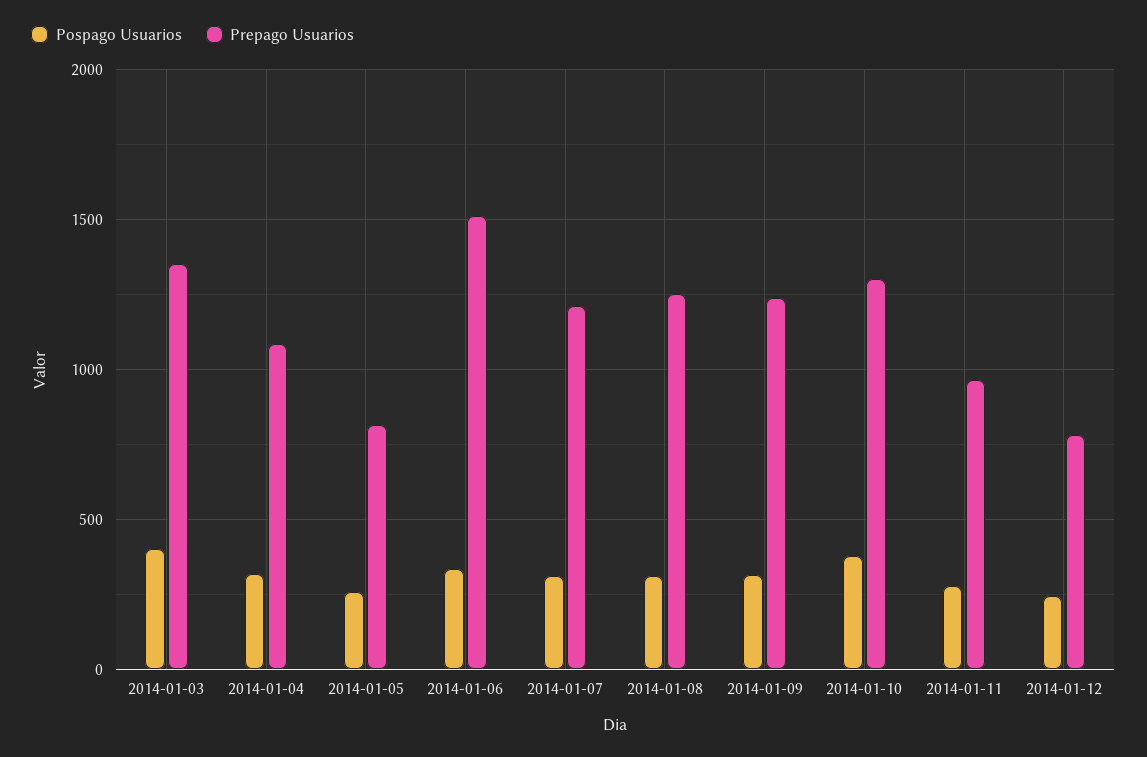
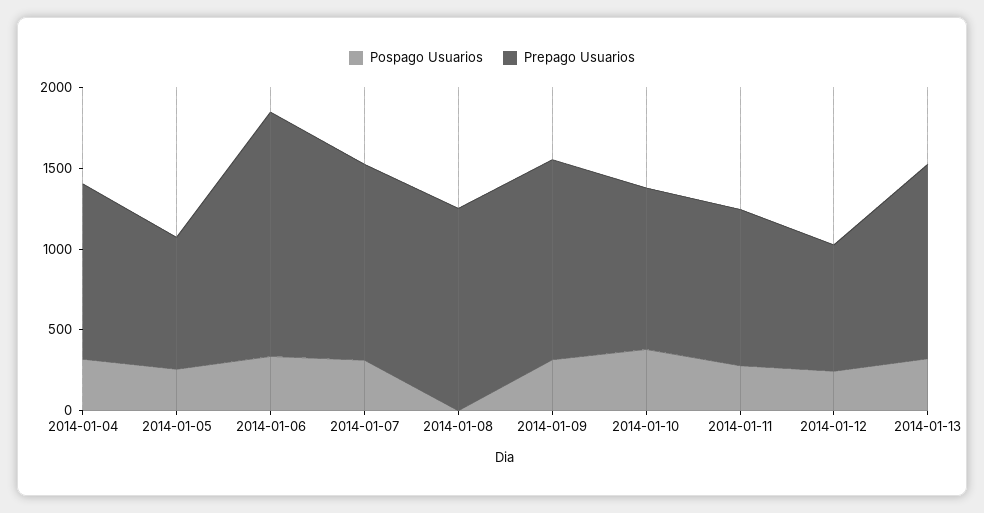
Pospago Usuarios, 2014-01-03: 400 -> none
Prepago Usuarios, 2014-01-03: 1350 -> none
Pospago Usuarios, 2014-01-08: 300 -> 0
Prepago Usuarios, 2014-01-10: 1300 -> 1000
Pospago Usuarios, 2014-01-13: none -> 300
Prepago Usuarios, 2014-01-13: none -> 1200

